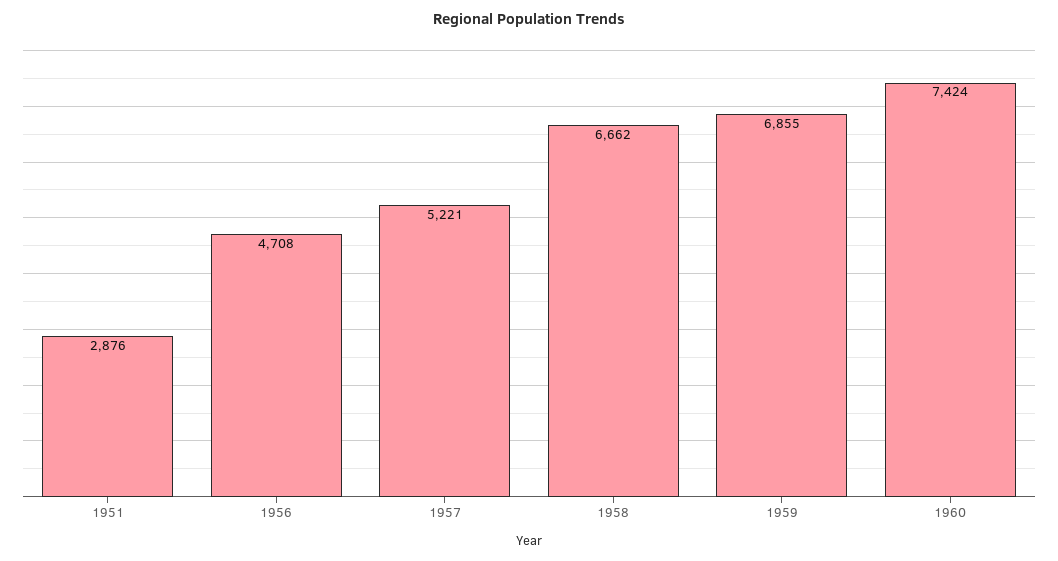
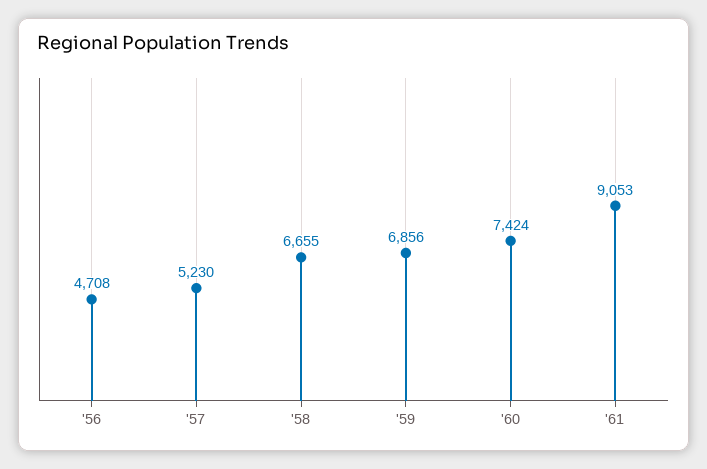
1951: 2876 -> none
1957: 5221 -> 5230
1958: 6662 -> 6655
1959: 6855 -> 6856
'61: none -> 9053

